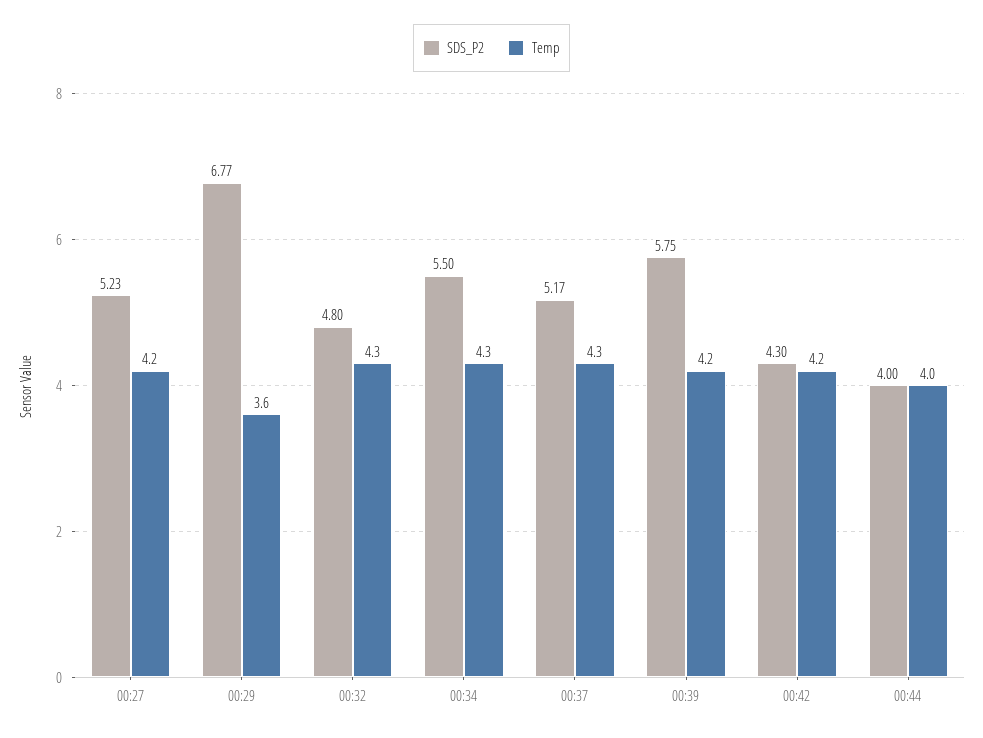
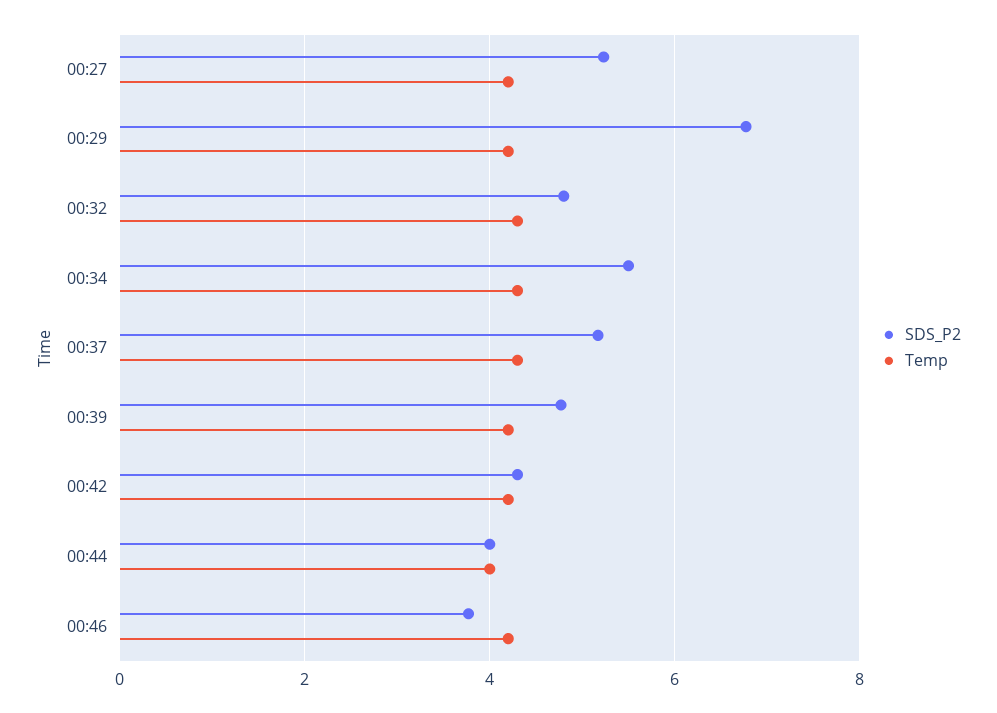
Temp, 00:29: 3.6 -> 4.2
SDS_P2, 00:39: 5.75 -> 4.8
SDS_P2, 00:46: none -> 3.8
Temp, 00:46: none -> 4.2

